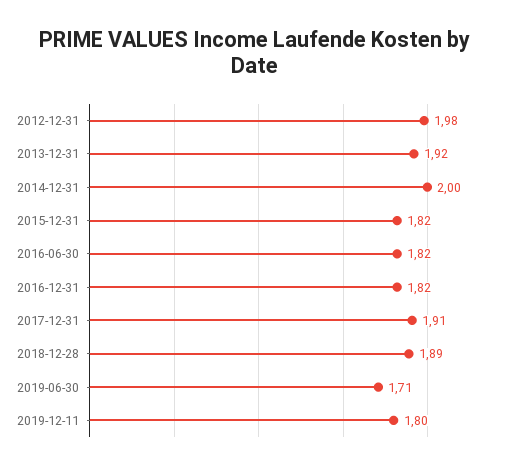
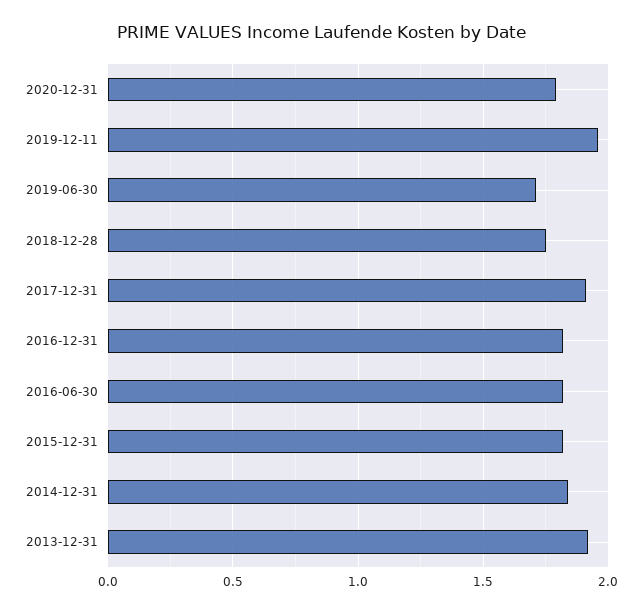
2012-12-31: 1.98 -> none
2014-12-31: 2 -> 1.85
2018-12-28: 1.89 -> 1.75
2019-12-11: 1.8 -> 1.95
2020-12-31: none -> 1.8

